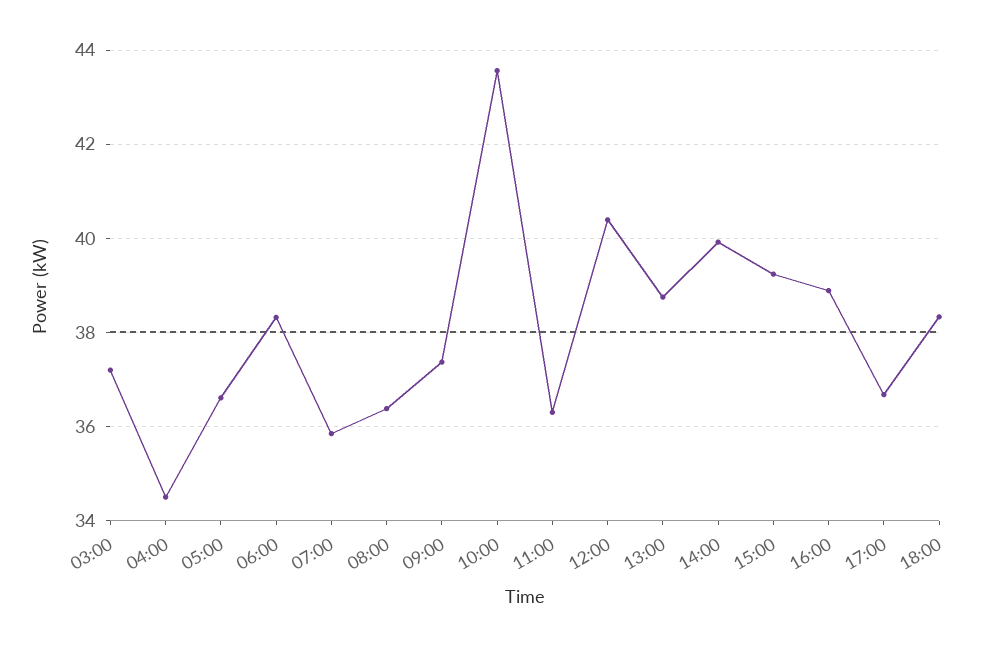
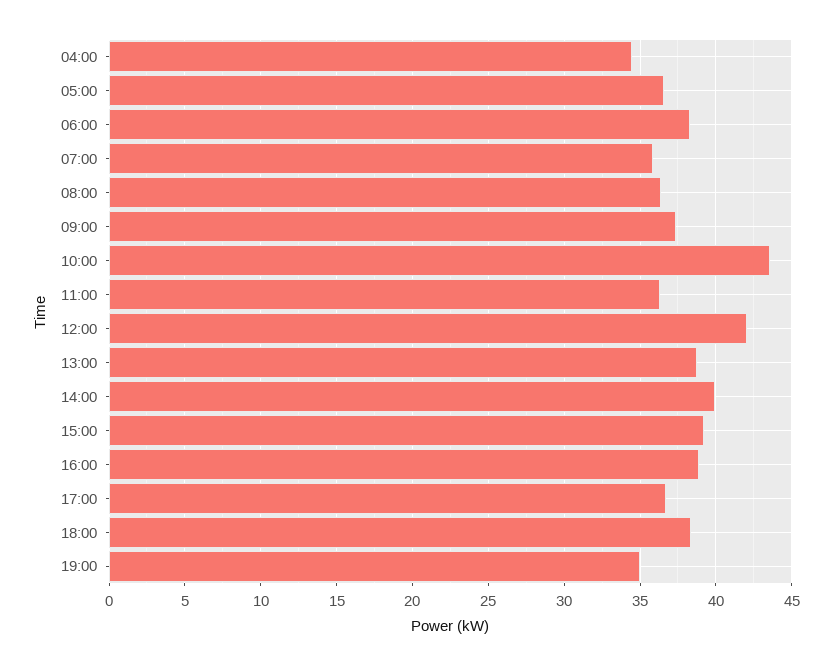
03:00: 37.2 -> none
12:00: 40.4 -> 42
19:00: none -> 35

